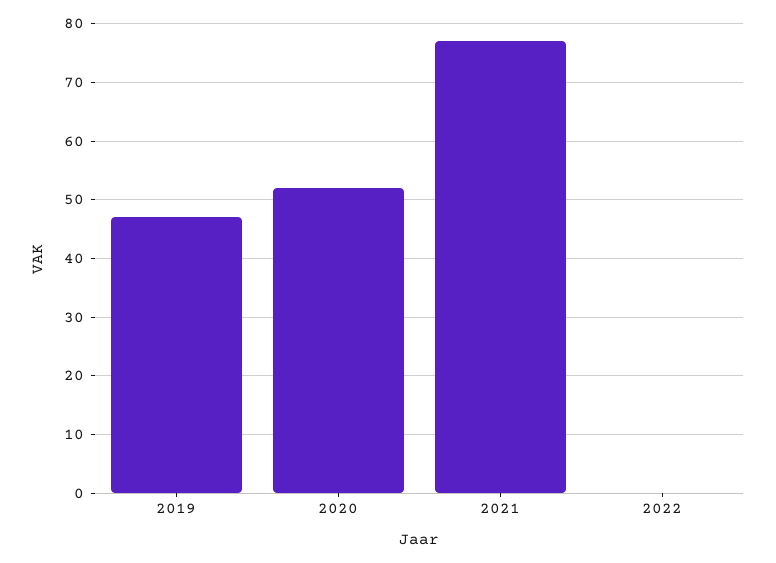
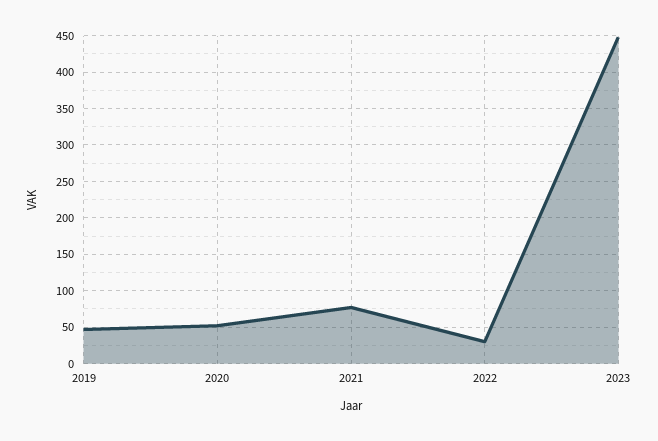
2022: 0 -> 30
2023: none -> 450

